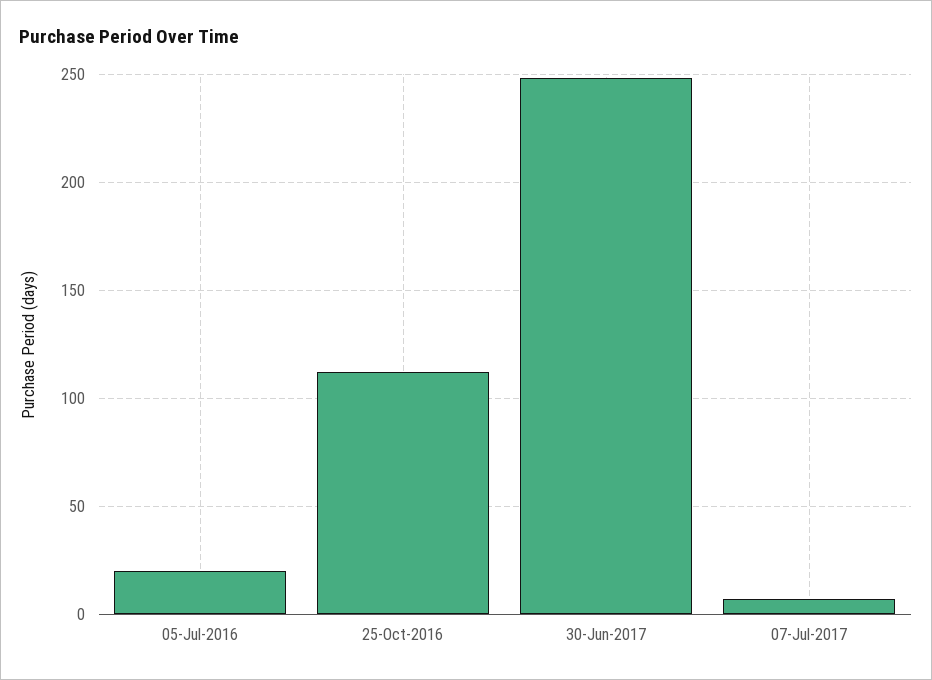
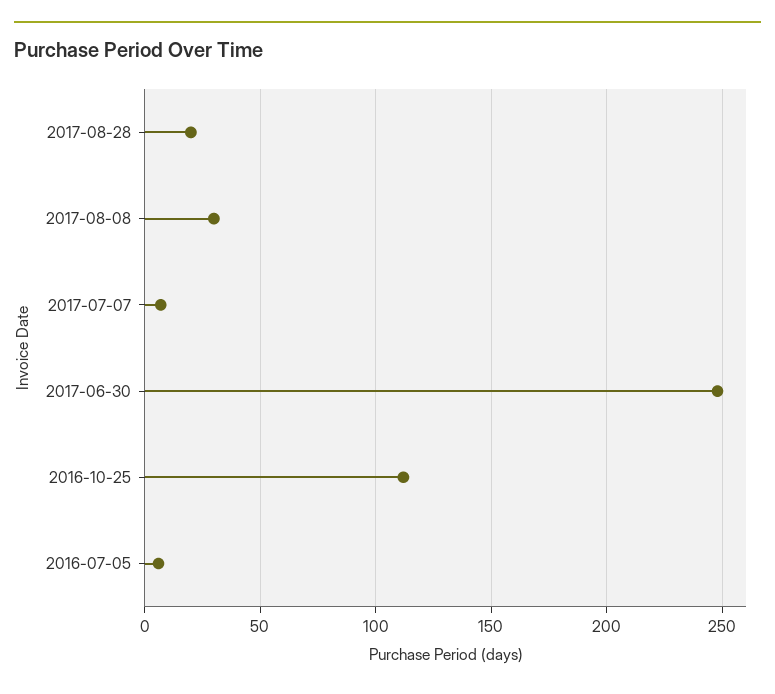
05-Jul-2016: 20 -> 5
2017-08-28: none -> 20
2017-08-08: none -> 30

